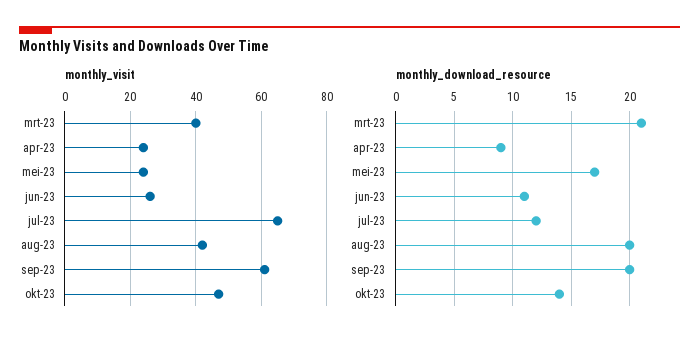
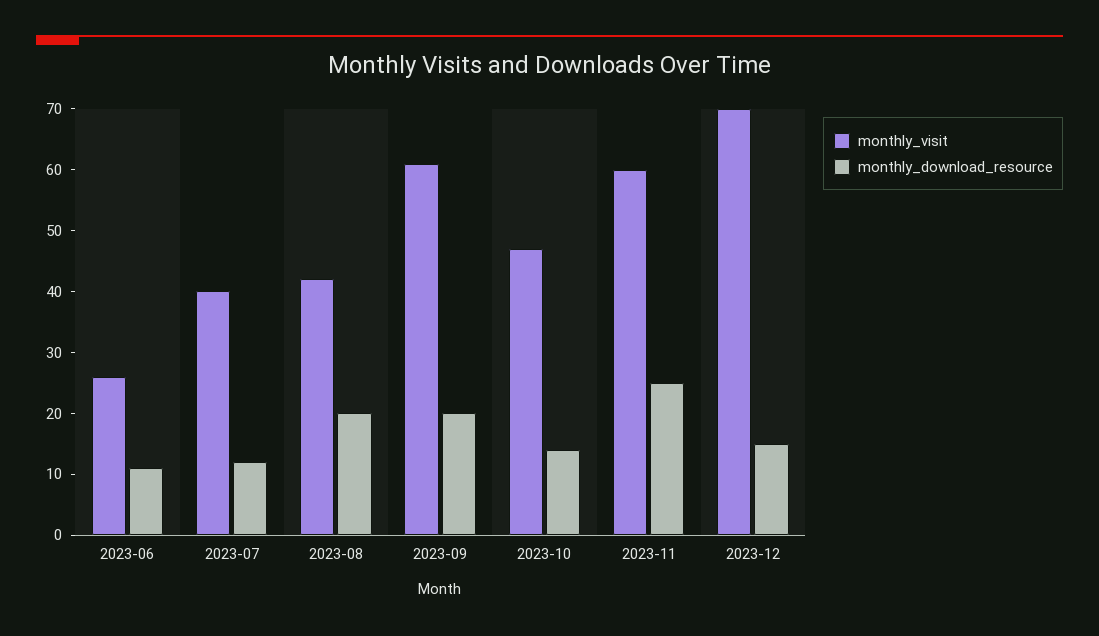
monthly_visit, mrt-23: 40 -> none
monthly_visit, apr-23: 25 -> none
monthly_visit, mei-23: 25 -> none
monthly_visit, jul-23: 65 -> 40
monthly_download_resource, mrt-23: 21 -> none
monthly_download_resource, apr-23: 9 -> none
monthly_download_resource, mei-23: 17 -> none
monthly_visit, 2023-11: none -> 60
monthly_download_resource, 2023-11: none -> 25
monthly_visit, 2023-12: none -> 70
monthly_download_resource, 2023-12: none -> 15

